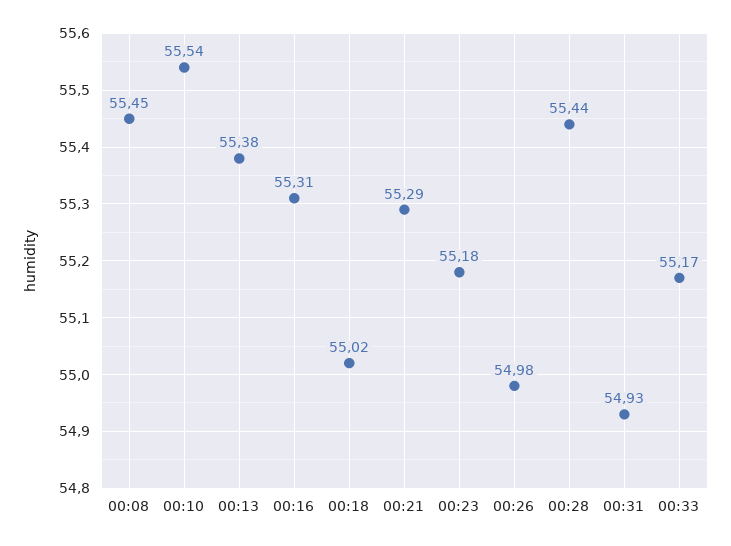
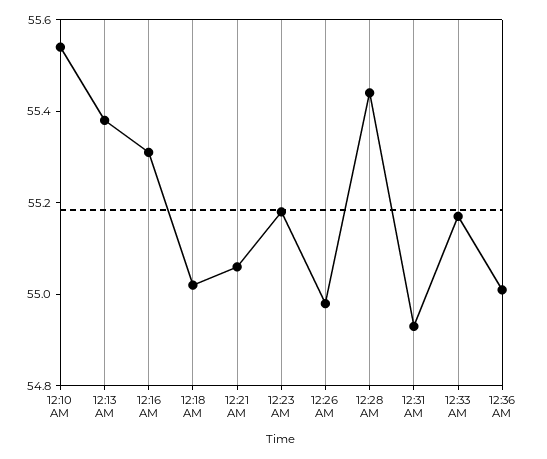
00:08: 55.45 -> none
00:21: 55.29 -> 55.05
12:36 AM: none -> 55

